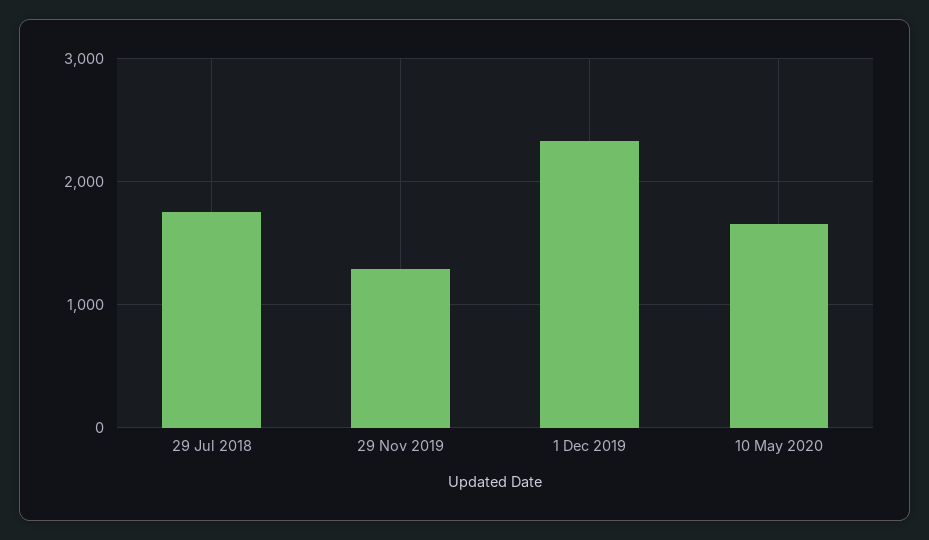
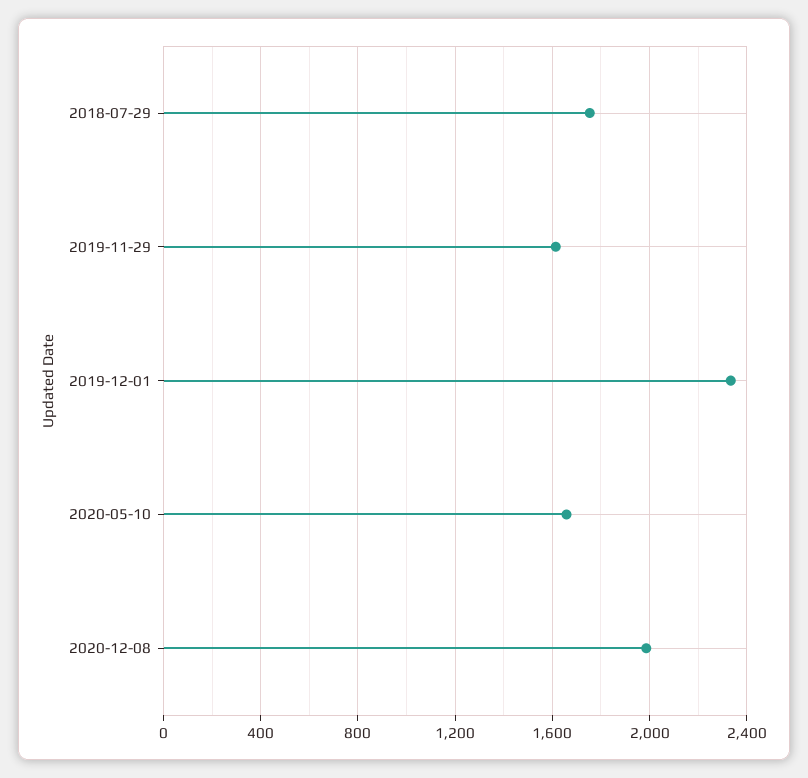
29 Nov 2019: 1300 -> 1600
2020-12-08: none -> 2000

